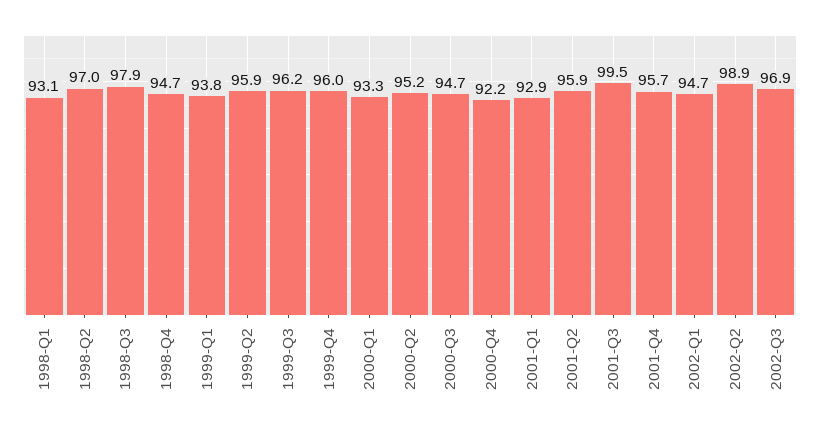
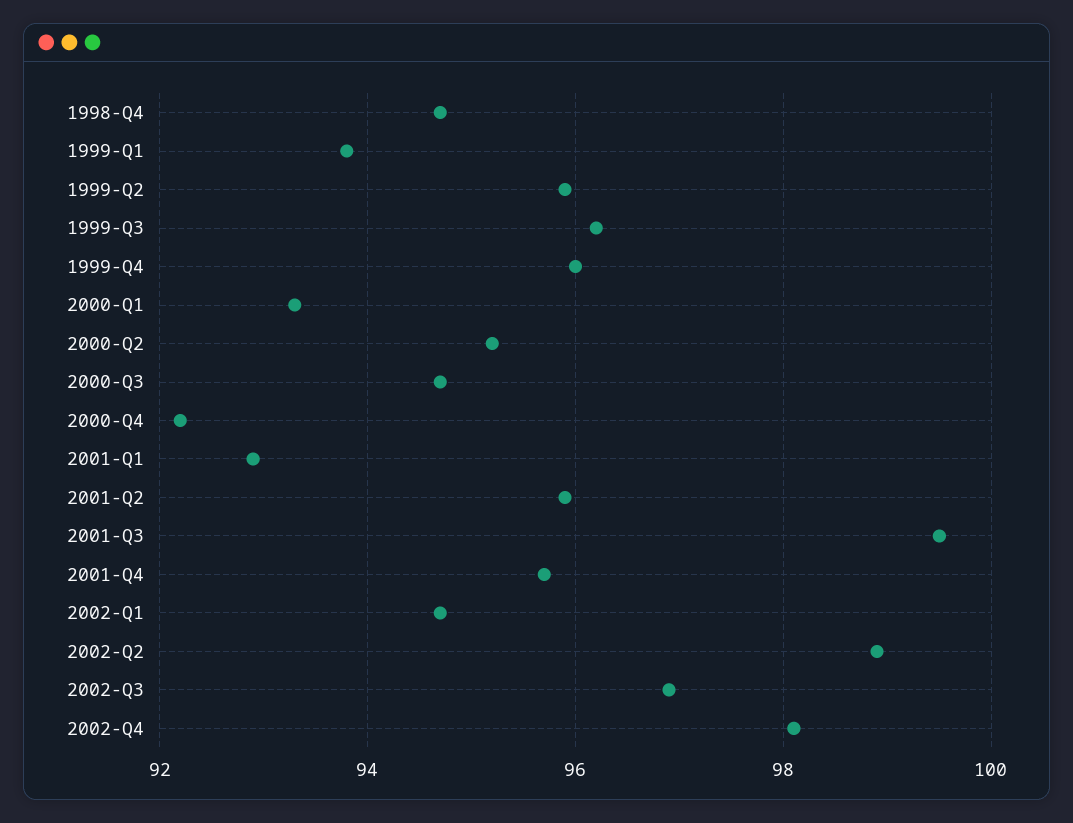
1998-Q1: 93.1 -> none
1998-Q2: 97 -> none
1998-Q3: 97.9 -> none
2002-Q4: none -> 98

